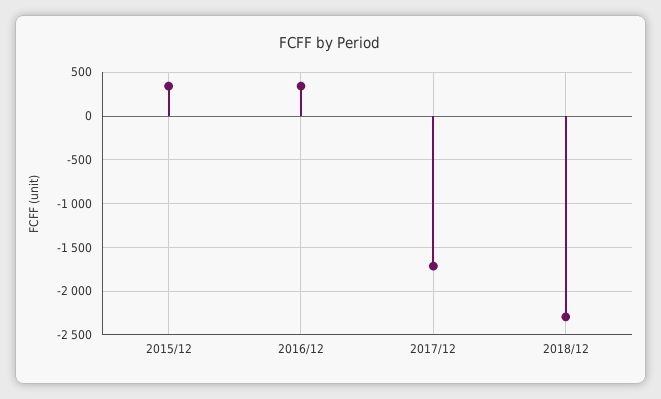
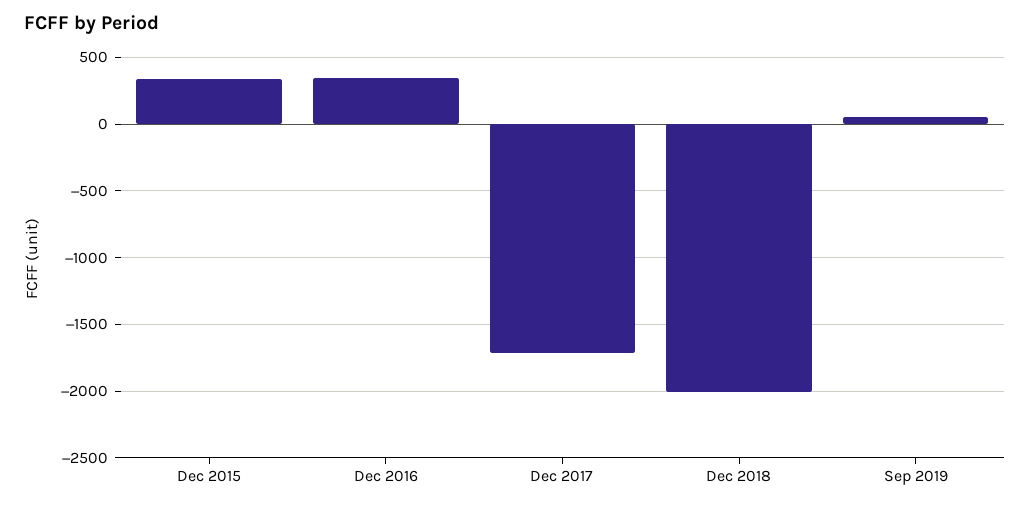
2018/12: -2300 -> -2000
Sep 2019: none -> 50

